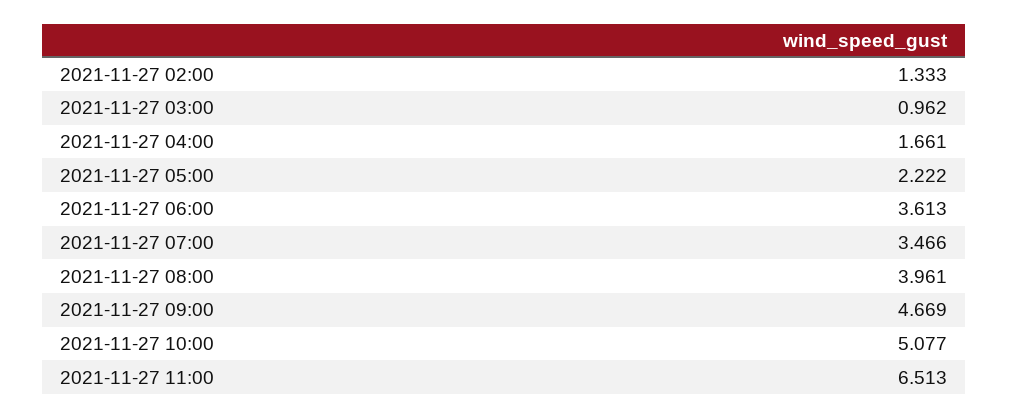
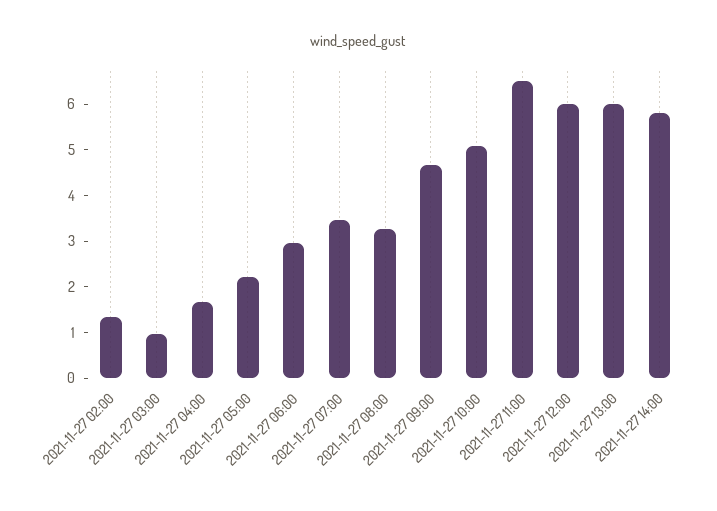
2021-11-27 06:00: 3.613 -> 3
2021-11-27 08:00: 3.961 -> 3.2
2021-11-27 12:00: none -> 6
2021-11-27 13:00: none -> 6
2021-11-27 14:00: none -> 5.8

